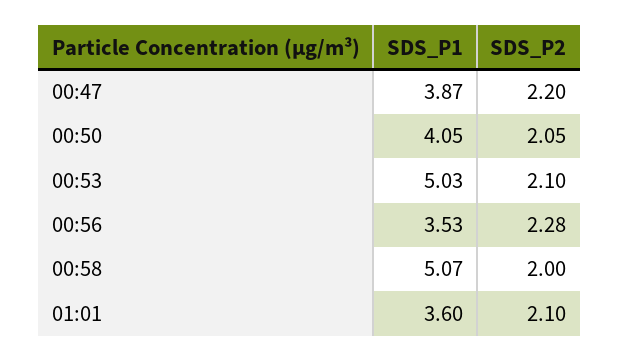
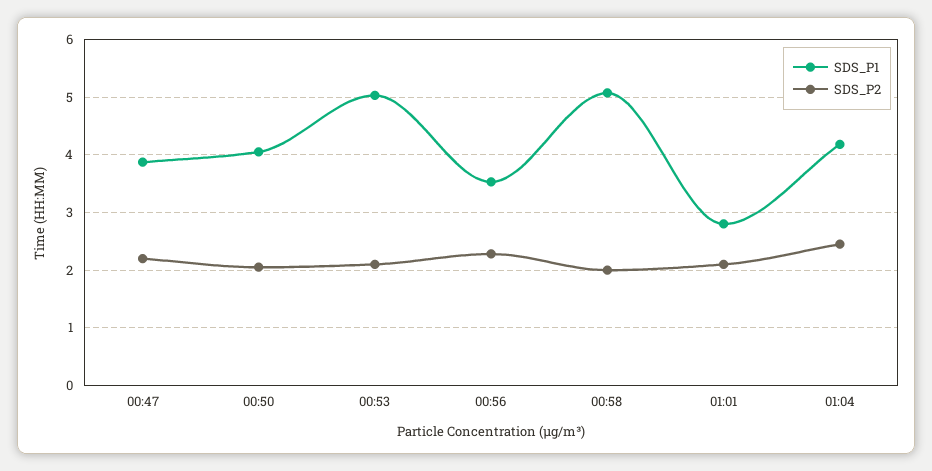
SDS_P1, 01:01: 3.6 -> 2.8
SDS_P1, 01:04: none -> 4.2
SDS_P2, 01:04: none -> 2.4

